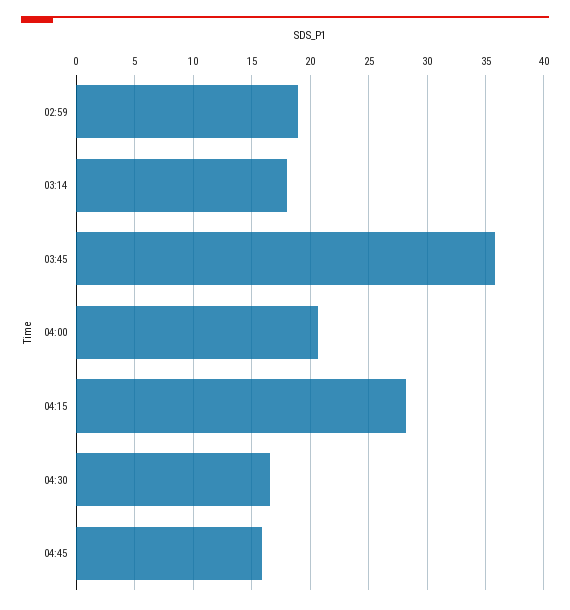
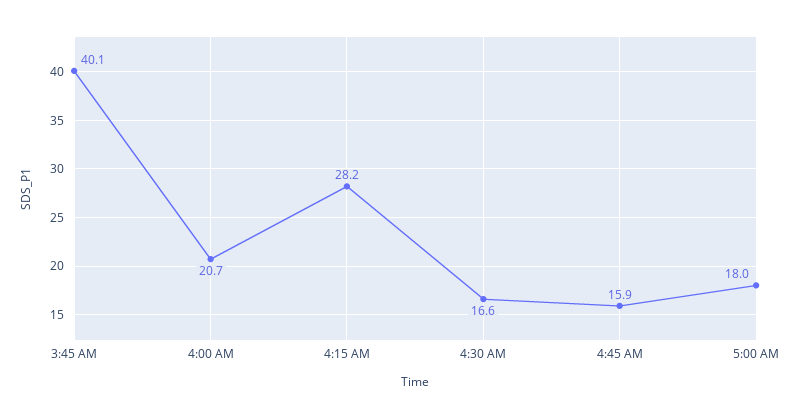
02:59: 19 -> none
03:14: 18 -> none
03:45: 36 -> 40.1
5:00 AM: none -> 18

